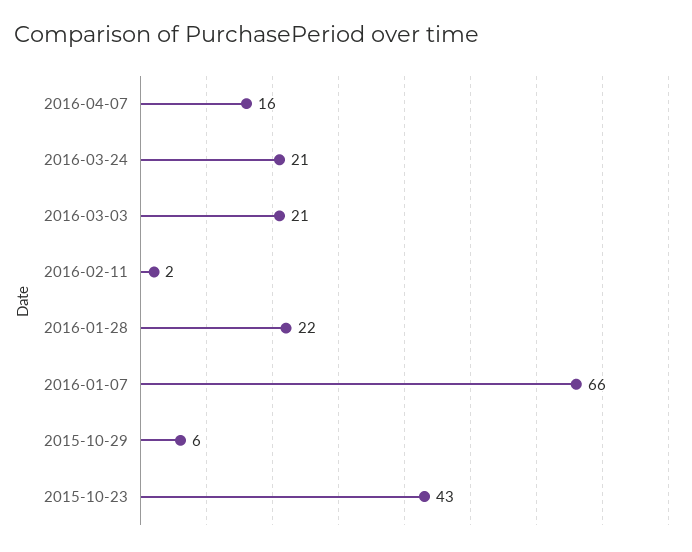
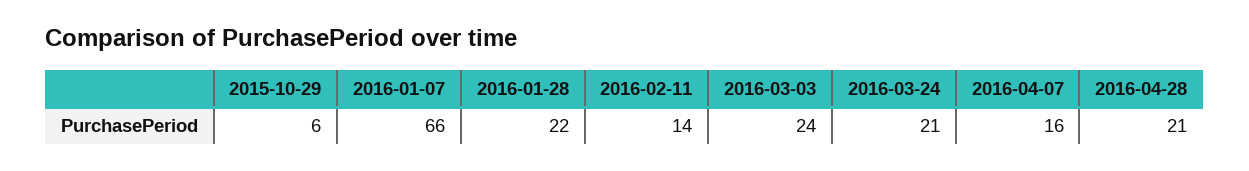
2016-03-03: 21 -> 24
2016-02-11: 2 -> 14
2015-10-23: 43 -> none
2016-04-28: none -> 21

